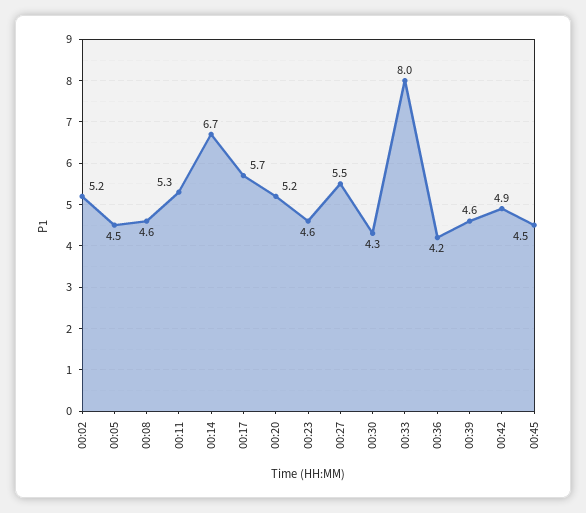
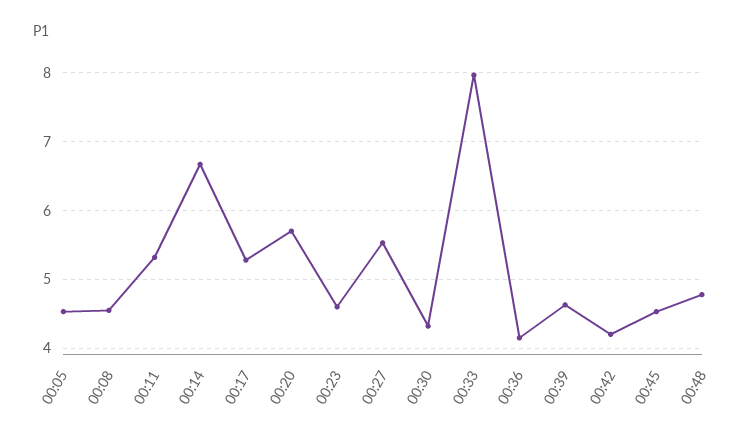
00:02: 5.2 -> none
00:17: 5.7 -> 5.3
00:20: 5.2 -> 5.7
00:42: 4.9 -> 4.2
00:48: none -> 4.8

